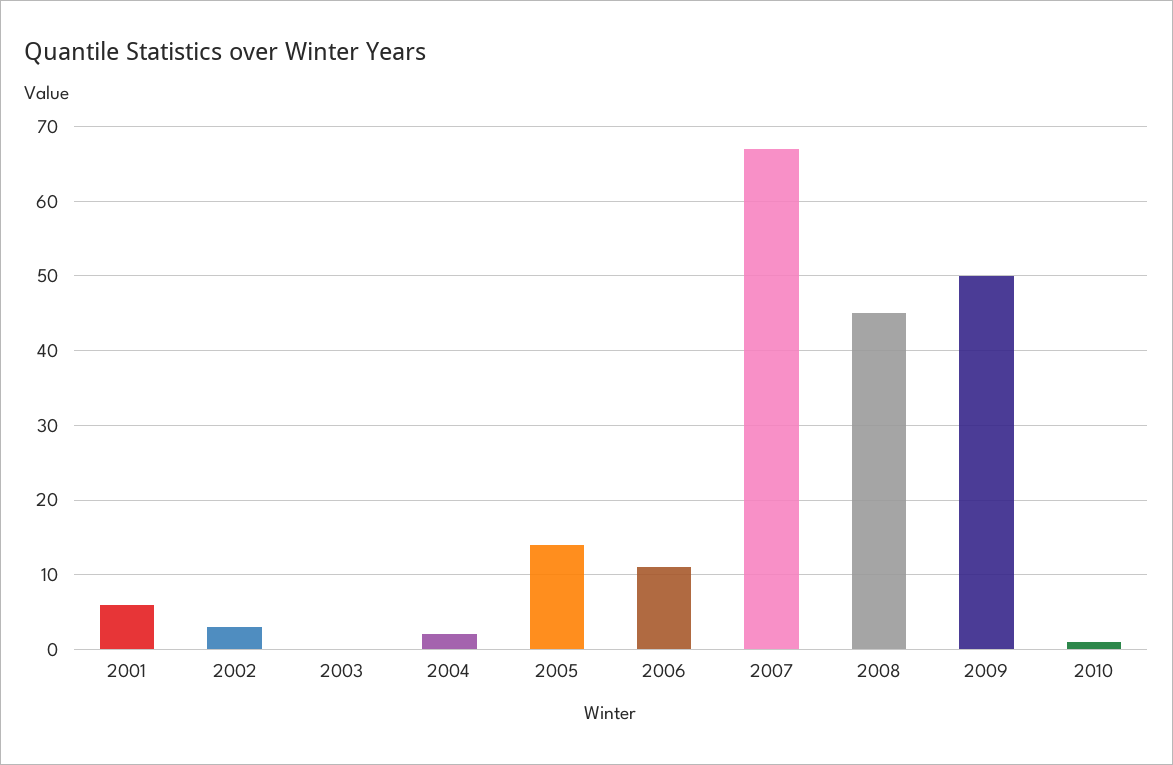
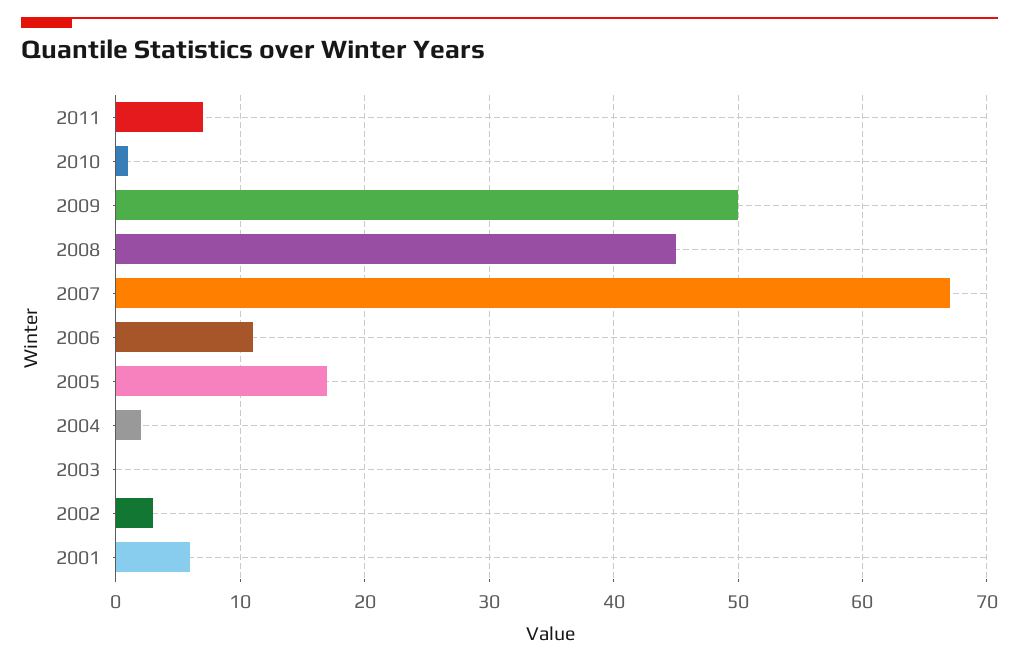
2005: 14 -> 17
2011: none -> 7

